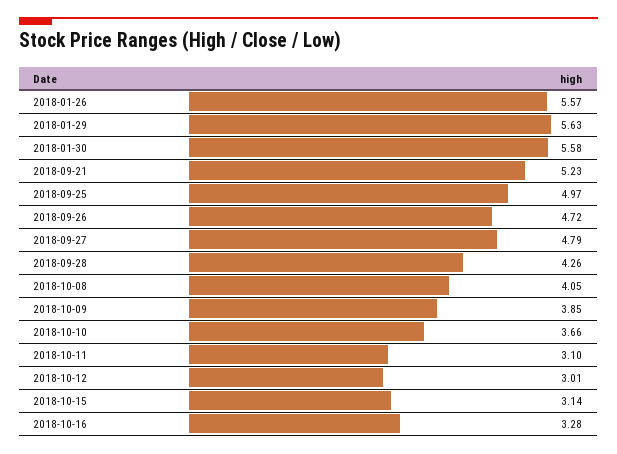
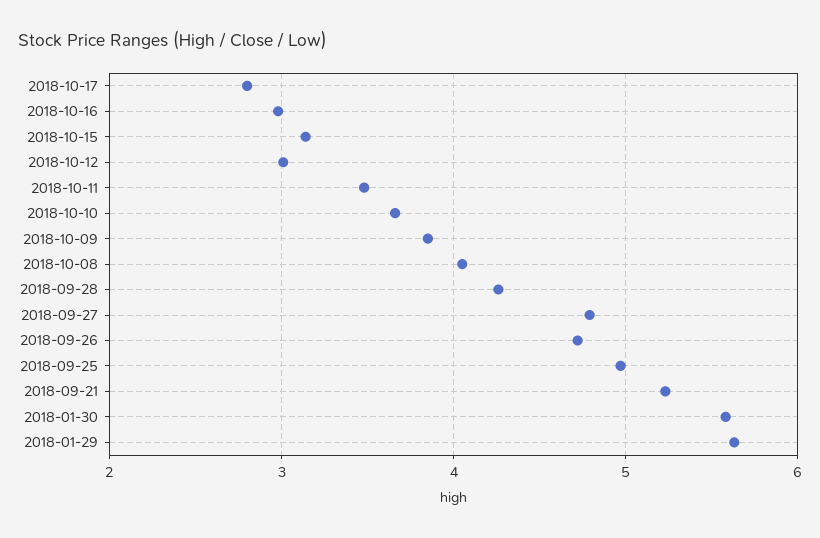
2018-01-26: 5.57 -> none
2018-10-11: 3.1 -> 3.5
2018-10-16: 3.28 -> 3
2018-10-17: none -> 2.8

